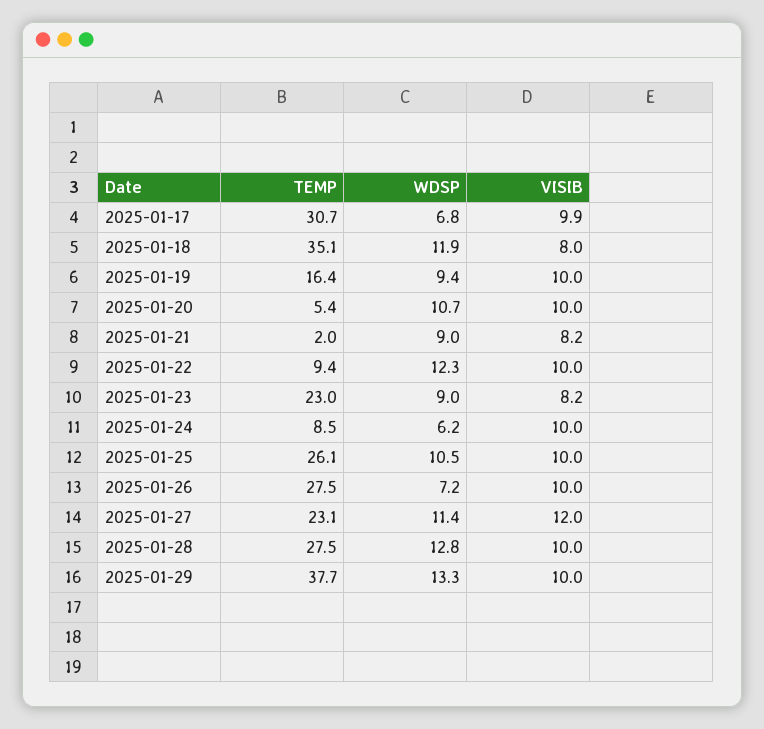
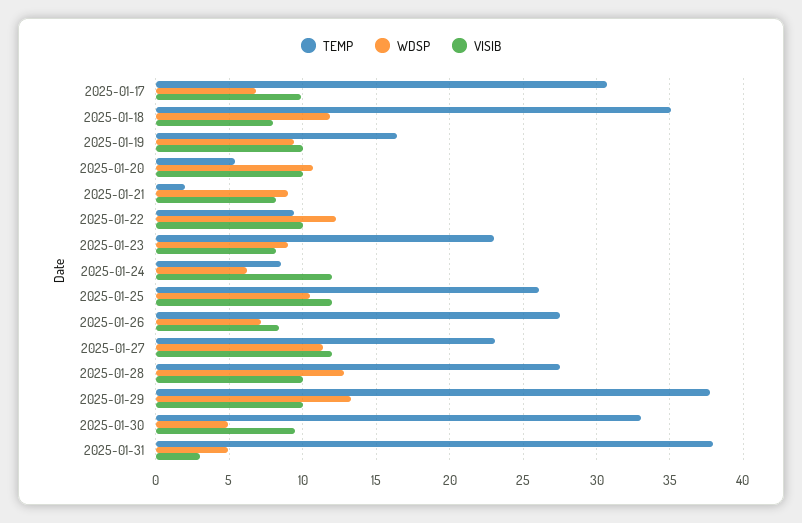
VISIB, 2025-01-24: 10 -> 12
VISIB, 2025-01-25: 10 -> 12
VISIB, 2025-01-26: 10 -> 8.5
TEMP, 2025-01-30: none -> 33
WDSP, 2025-01-30: none -> 5
VISIB, 2025-01-30: none -> 9.5
TEMP, 2025-01-31: none -> 38
WDSP, 2025-01-31: none -> 5
VISIB, 2025-01-31: none -> 3

